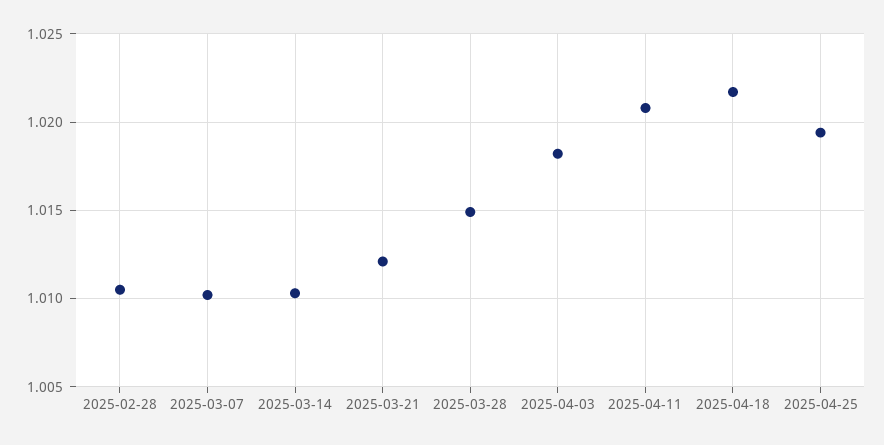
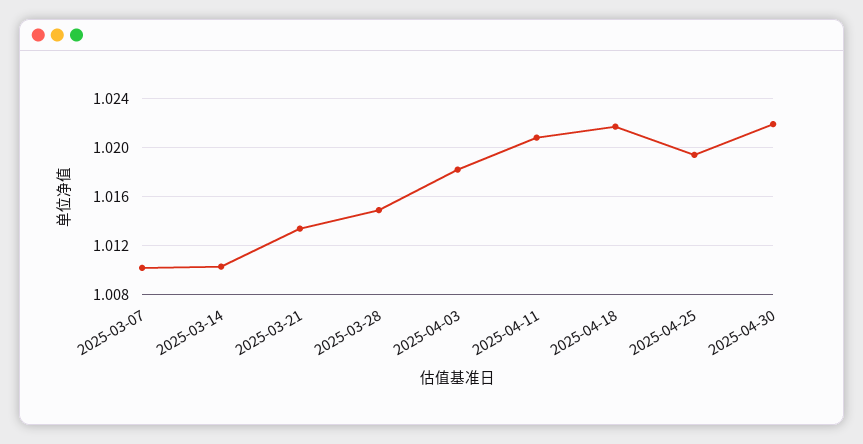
2025-02-28: 1.0105 -> none
2025-03-21: 1.012 -> 1.0135
2025-04-30: none -> 1.022

